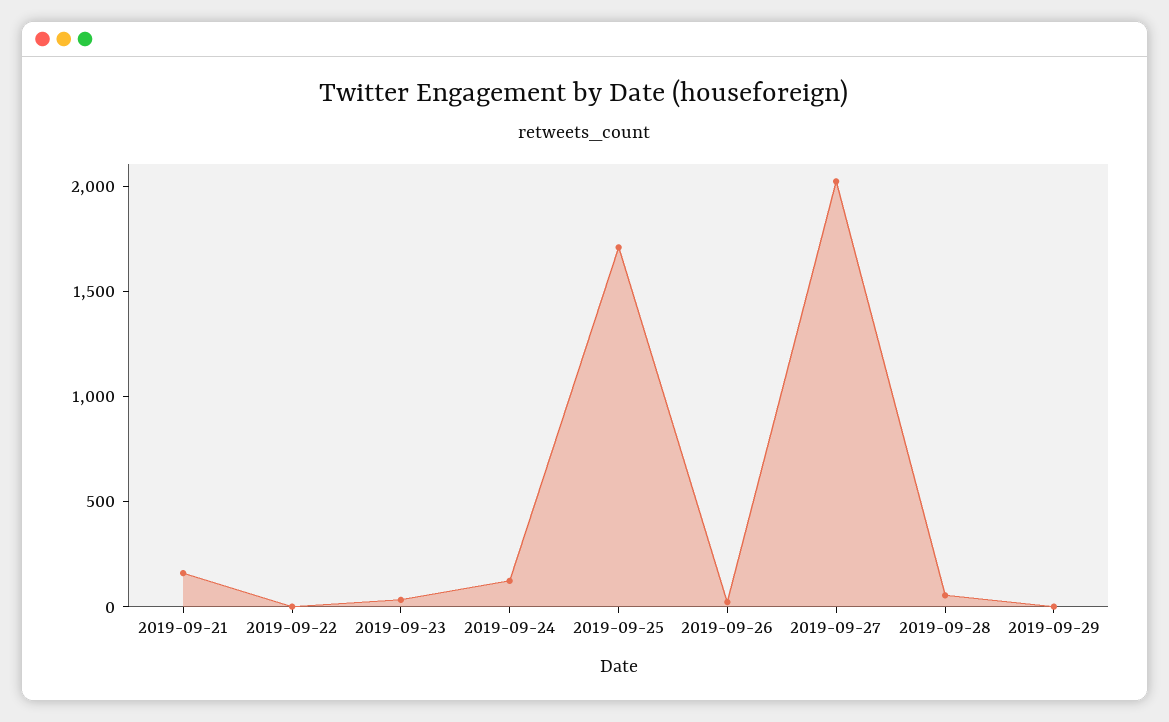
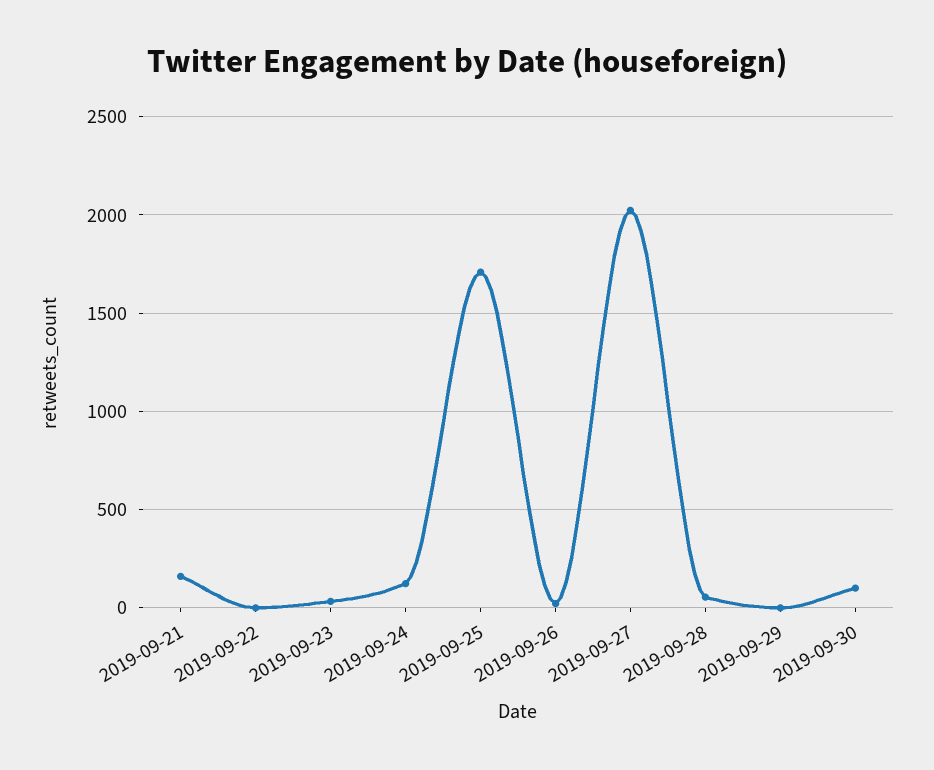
2019-09-30: none -> 100

